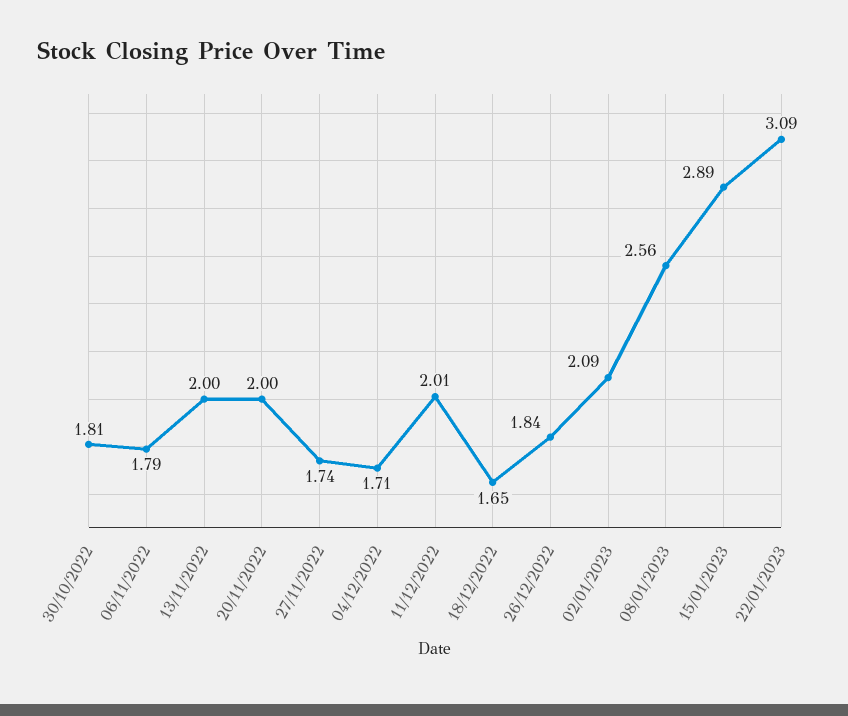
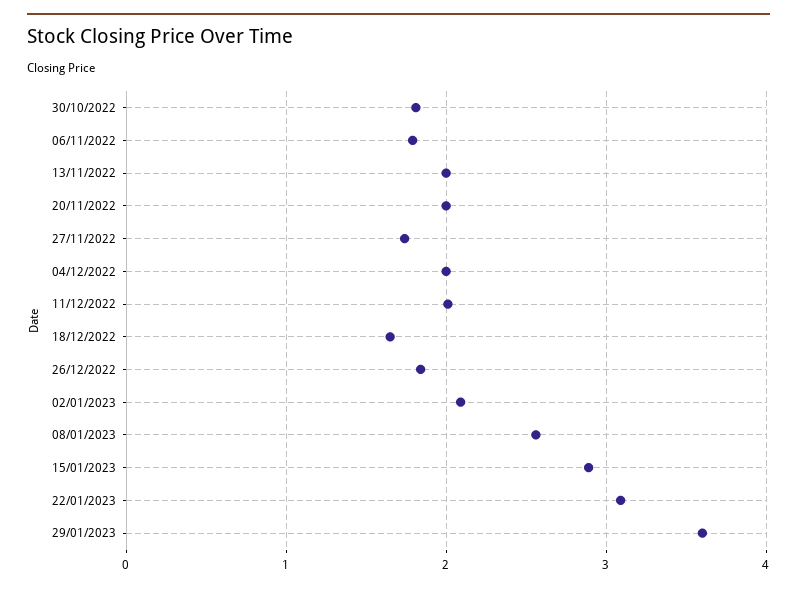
04/12/2022: 1.71 -> 2
29/01/2023: none -> 3.6

